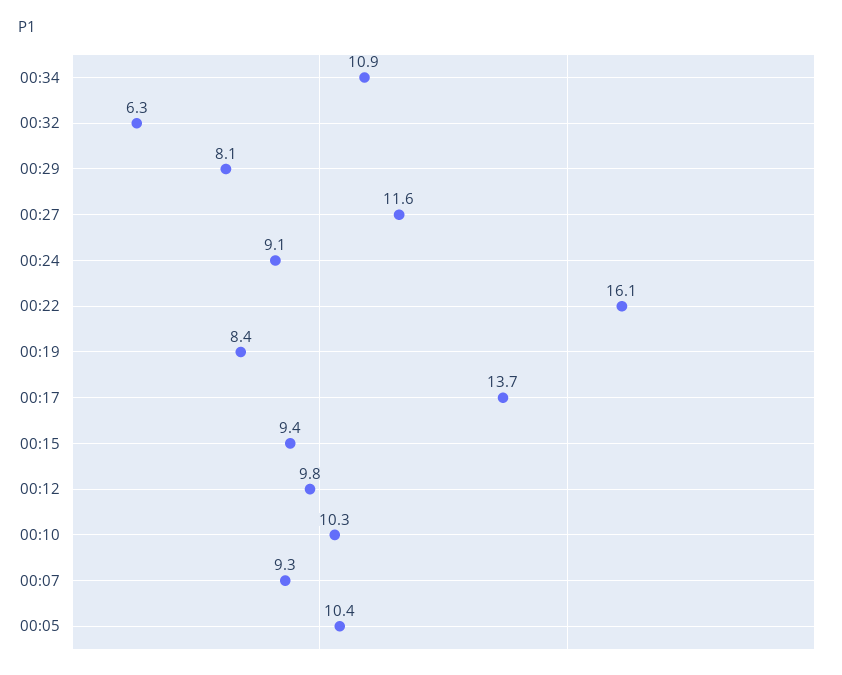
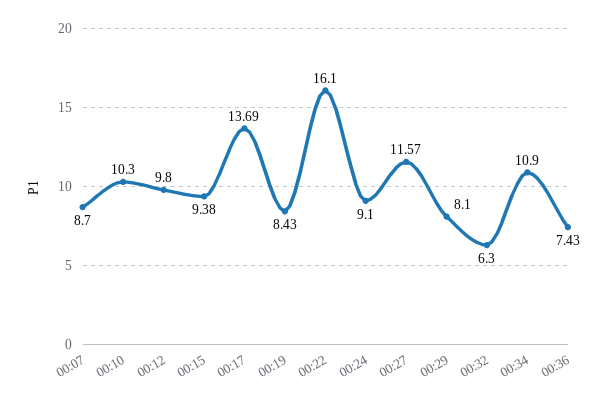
00:07: 9.3 -> 8.7
00:05: 10.4 -> none
00:36: none -> 7.43

